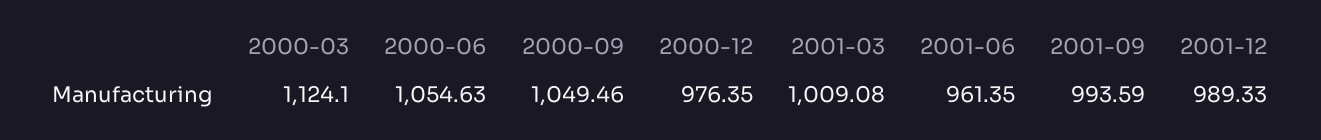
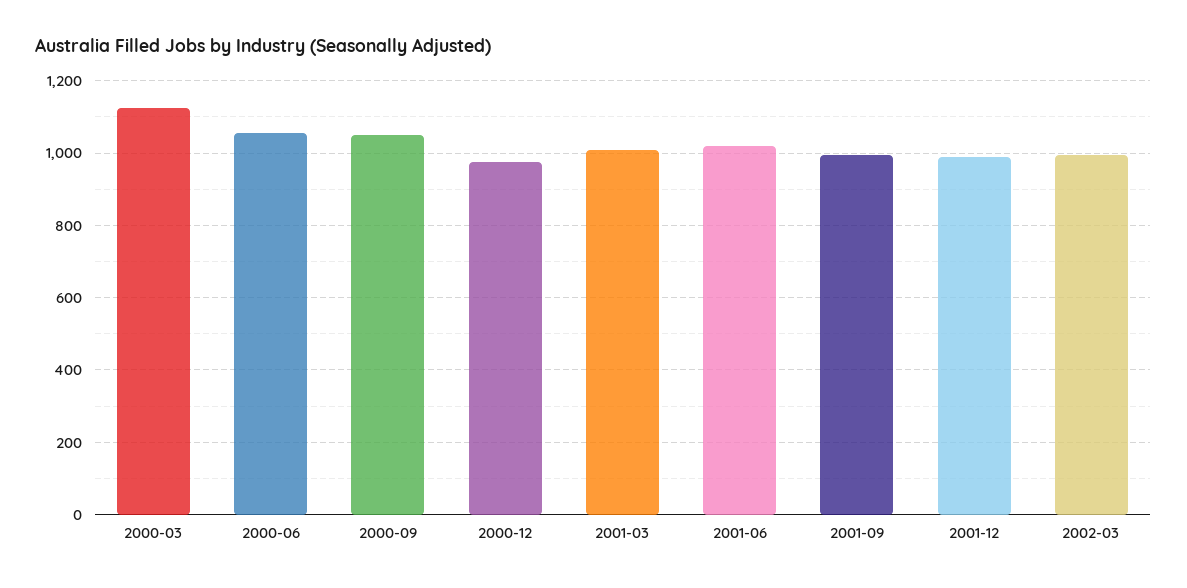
2001-06: 961.35 -> 1020
2002-03: none -> 1000

